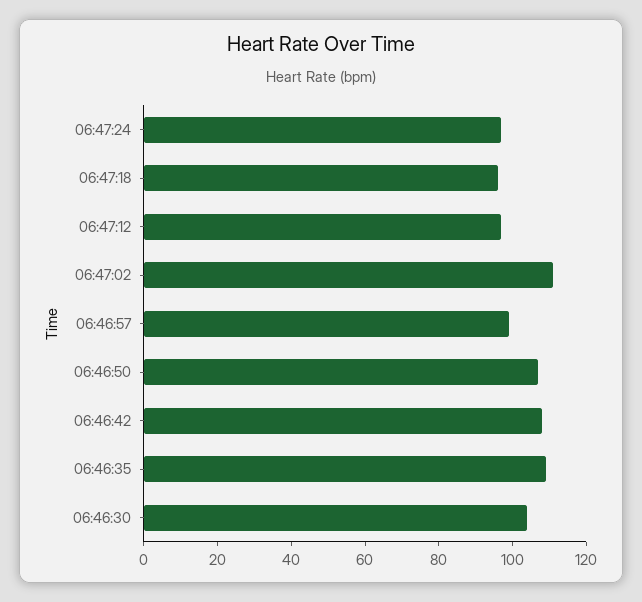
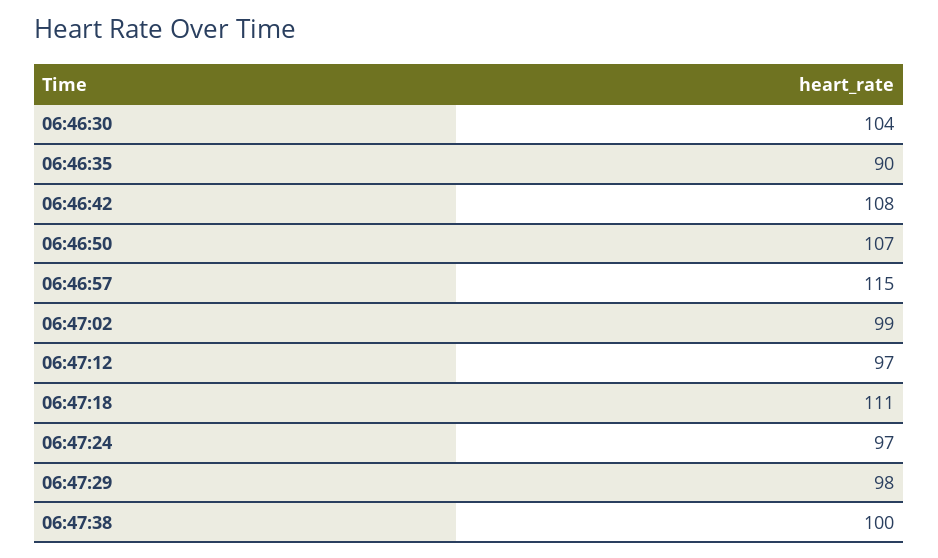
06:47:18: 95 -> 111
06:47:02: 110 -> 99
06:46:57: 100 -> 115
06:46:35: 110 -> 90
06:47:29: none -> 98
06:47:38: none -> 100

